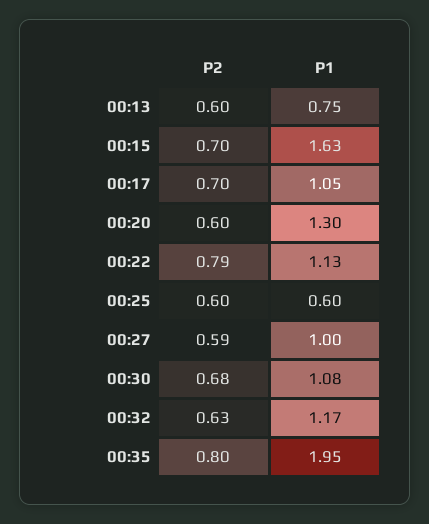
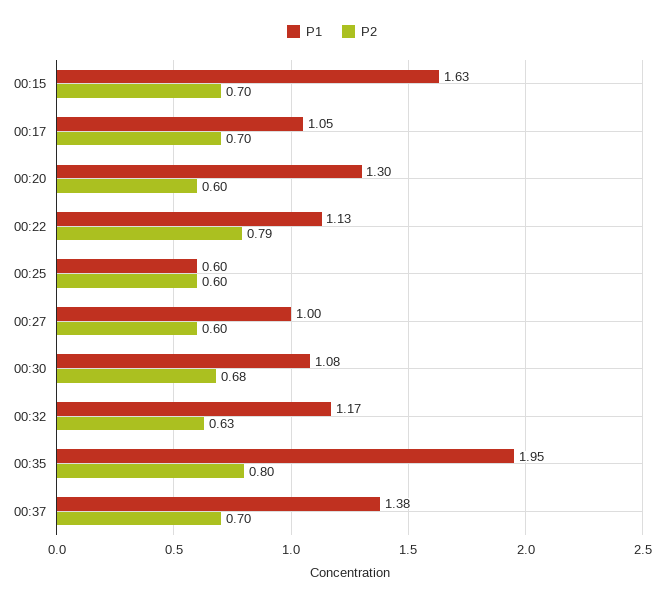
P2, 00:13: 0.6 -> none
P1, 00:13: 0.75 -> none
P2, 00:27: 0.59 -> 0.6
P1, 00:37: none -> 1.38
P2, 00:37: none -> 0.7

